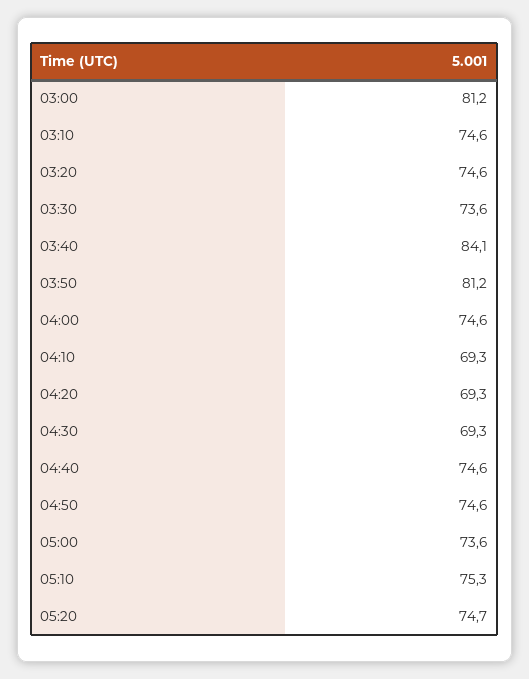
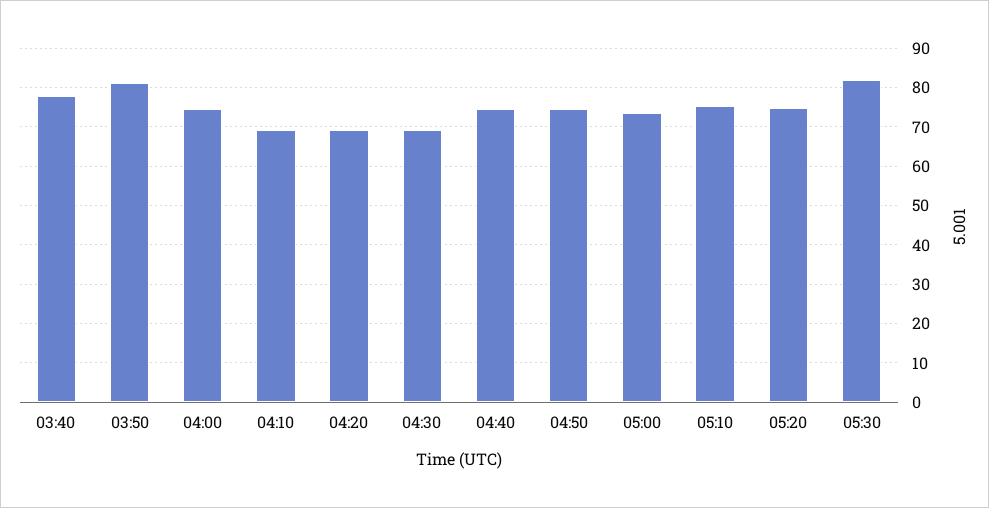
03:00: 81.2 -> none
03:10: 74.6 -> none
03:20: 74.6 -> none
03:30: 73.6 -> none
03:40: 84.1 -> 78
05:30: none -> 82

